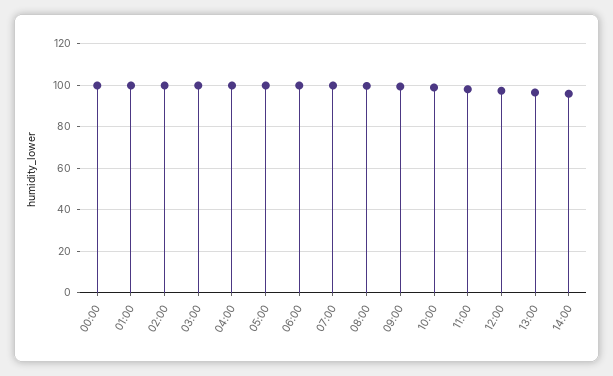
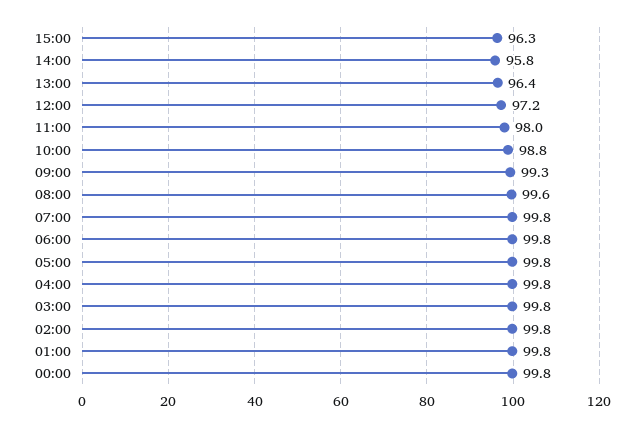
15:00: none -> 96.3

